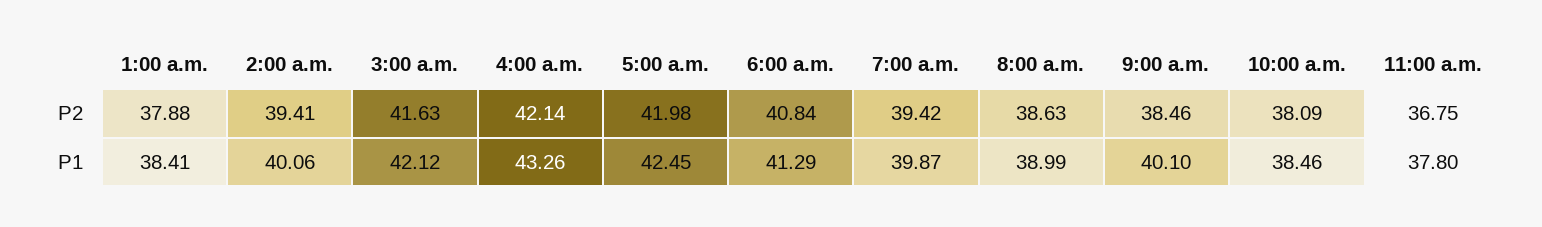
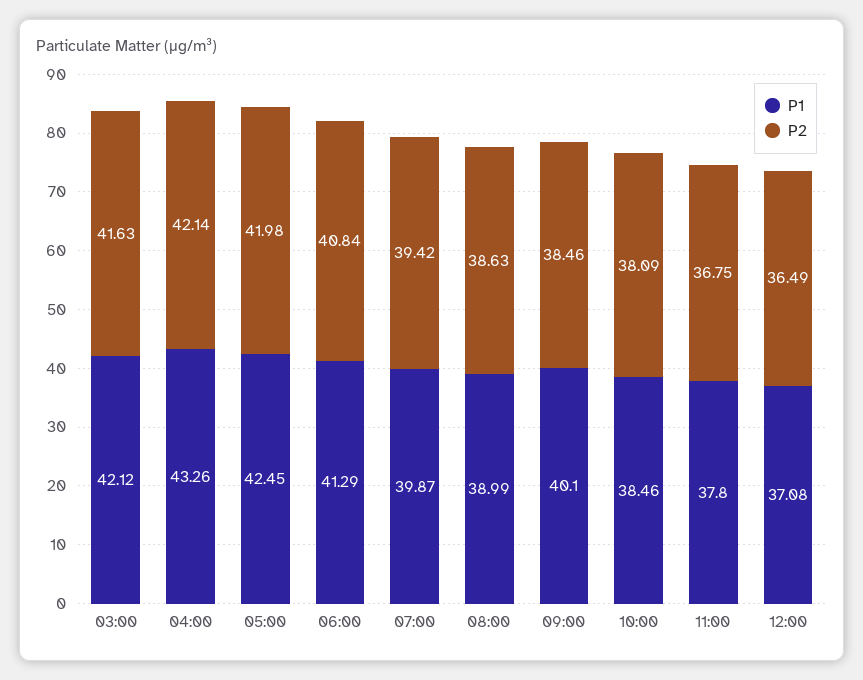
P2, 1:00 a.m.: 37.88 -> none
P2, 2:00 a.m.: 39.41 -> none
P1, 1:00 a.m.: 38.41 -> none
P1, 2:00 a.m.: 40.06 -> none
P1, 12:00: none -> 37.08
P2, 12:00: none -> 36.49

